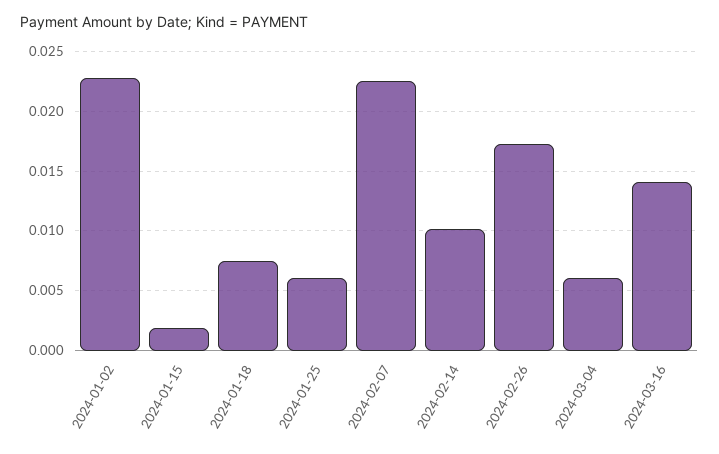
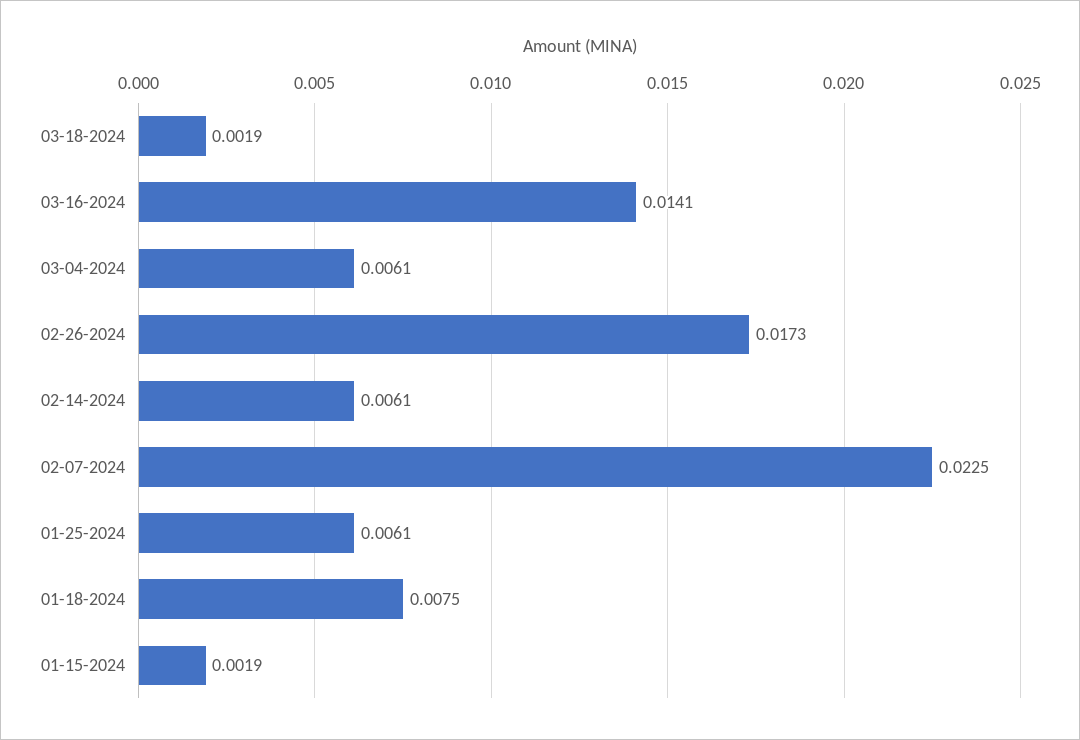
2024-01-02: 0.023 -> none
2024-02-14: 0.01 -> 0.0061
03-18-2024: none -> 0.0019

